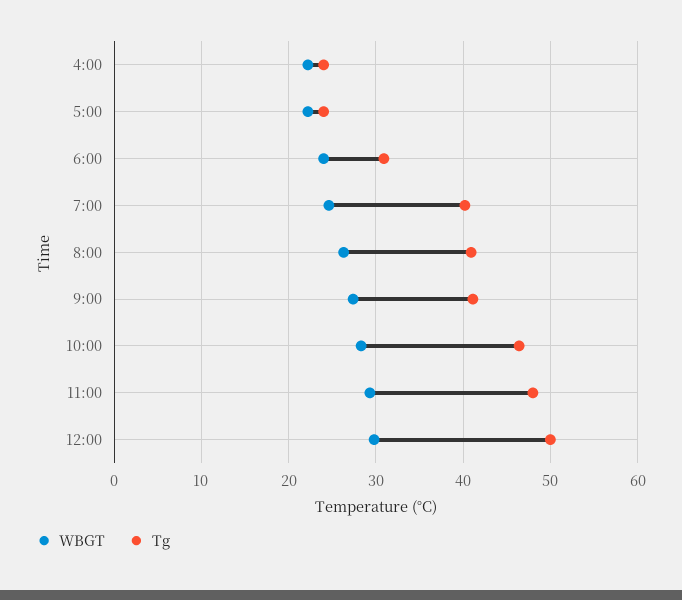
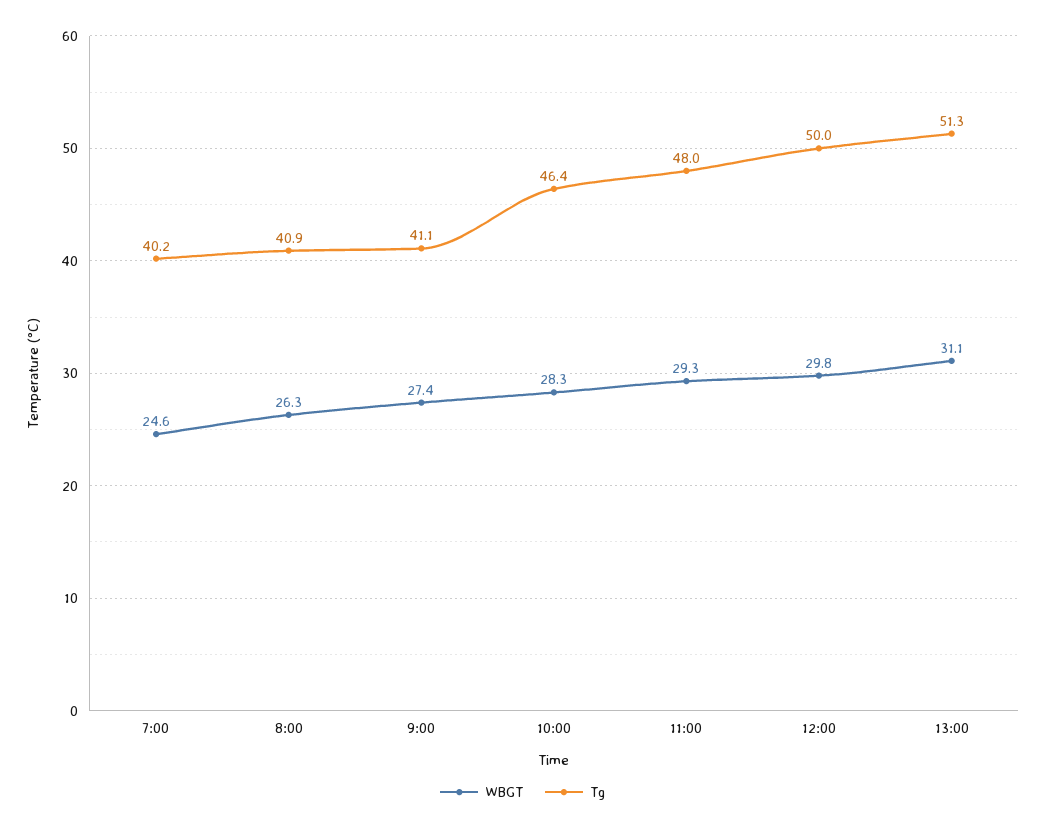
WBGT, 4:00: 22 -> none
Tg, 4:00: 24 -> none
WBGT, 5:00: 22 -> none
Tg, 5:00: 24 -> none
WBGT, 6:00: 24 -> none
Tg, 6:00: 31 -> none
WBGT, 13:00: none -> 31.1
Tg, 13:00: none -> 51.3

